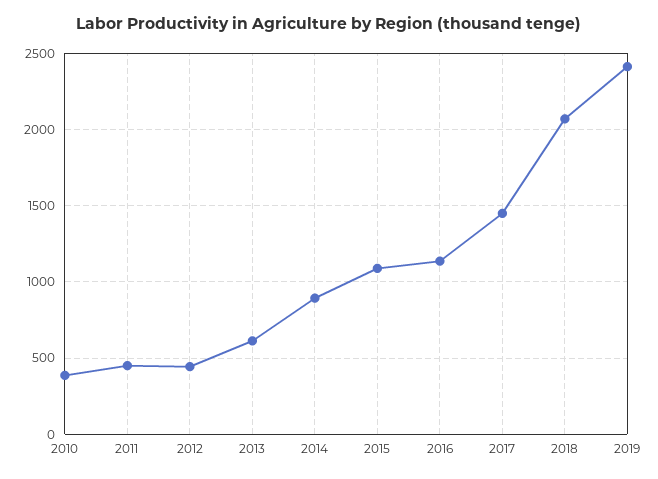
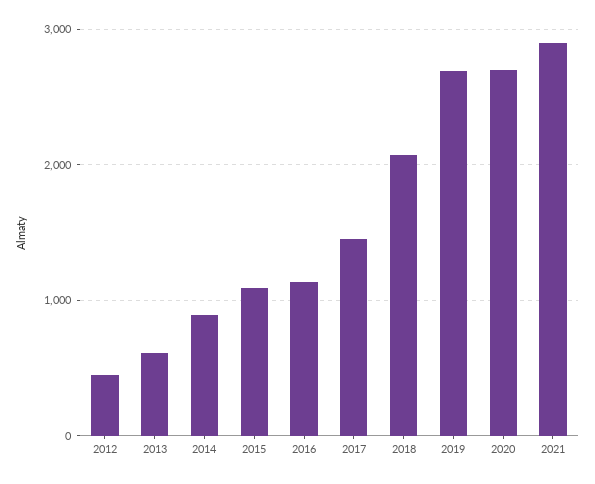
2010: 400 -> none
2011: 450 -> none
2019: 2400 -> 2700
2020: none -> 2700
2021: none -> 2900

